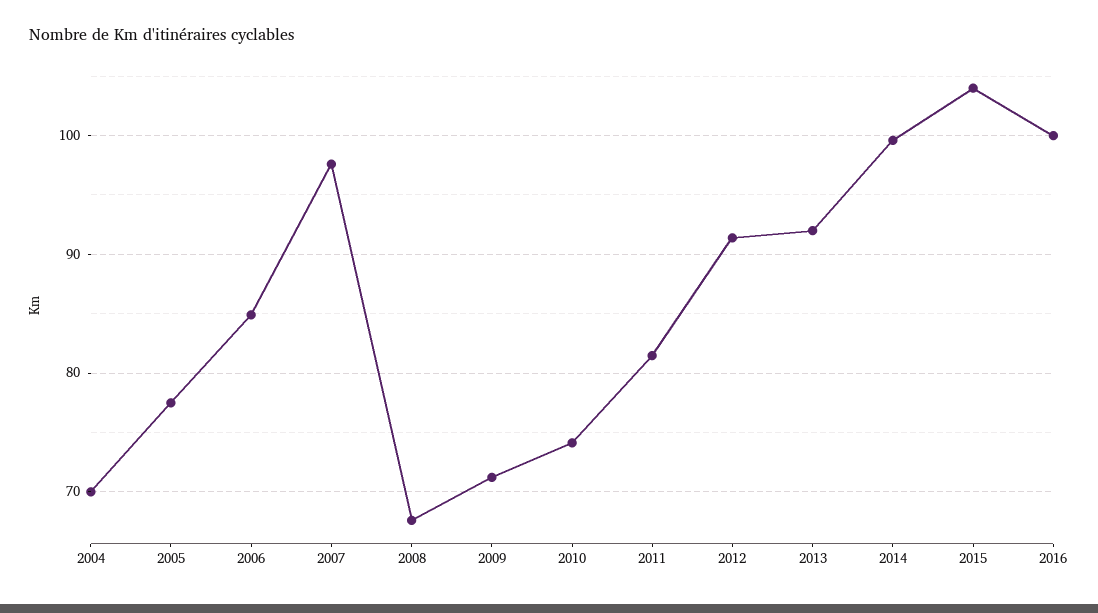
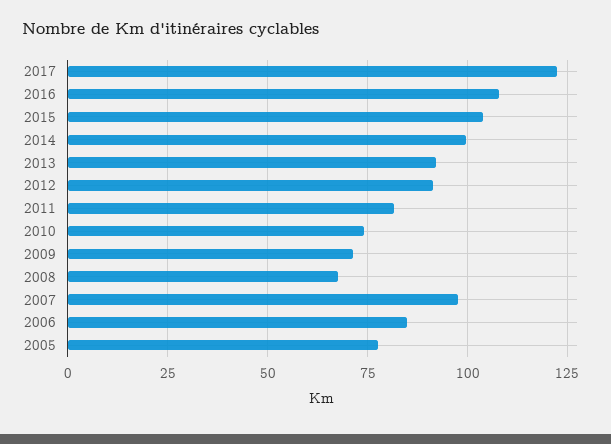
2004: 70 -> none
2016: 100 -> 107.5
2017: none -> 122.5

